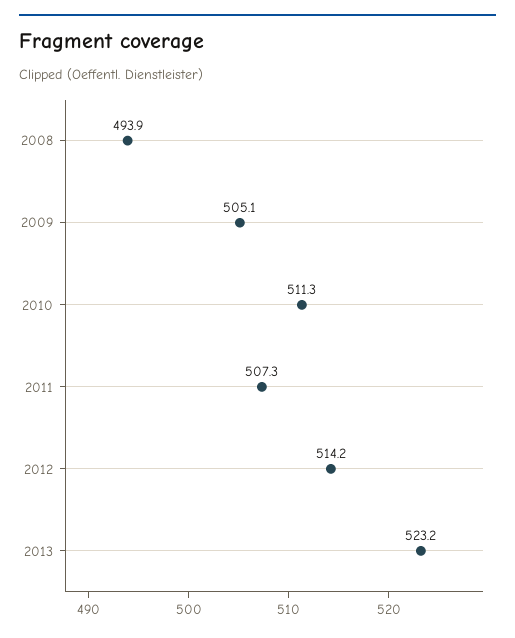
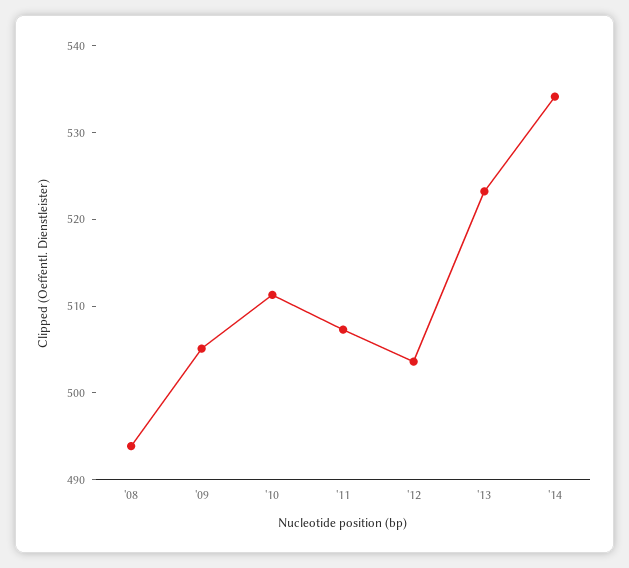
2012: 514.2 -> 504
'14: none -> 534

